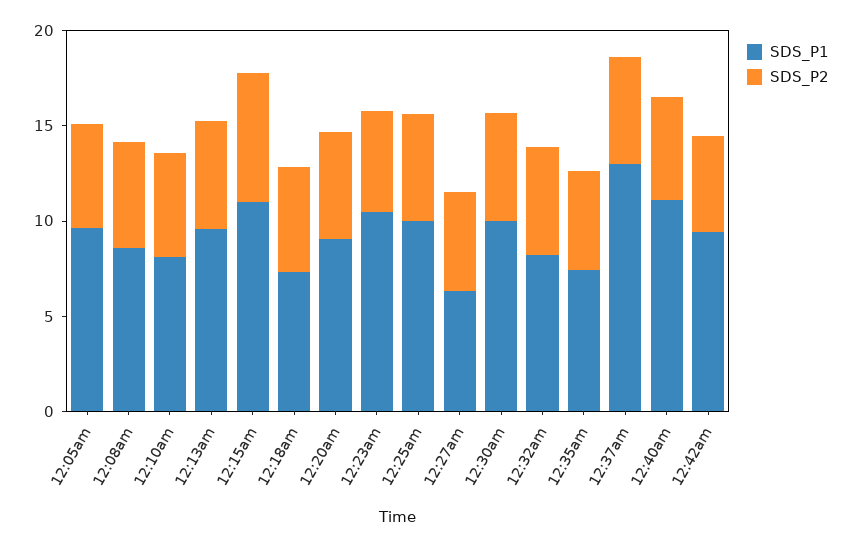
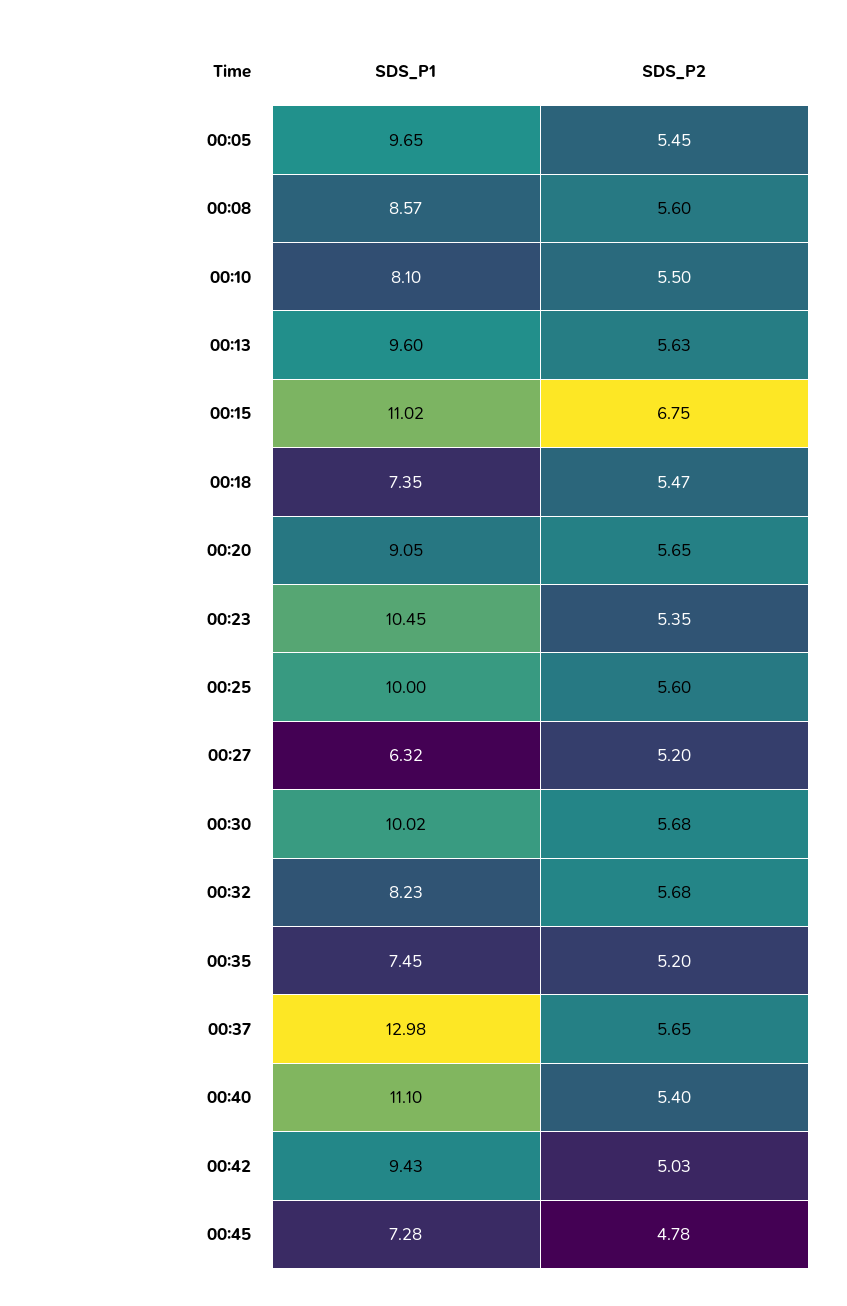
SDS_P1, 00:45: none -> 7.28
SDS_P2, 00:45: none -> 4.78

